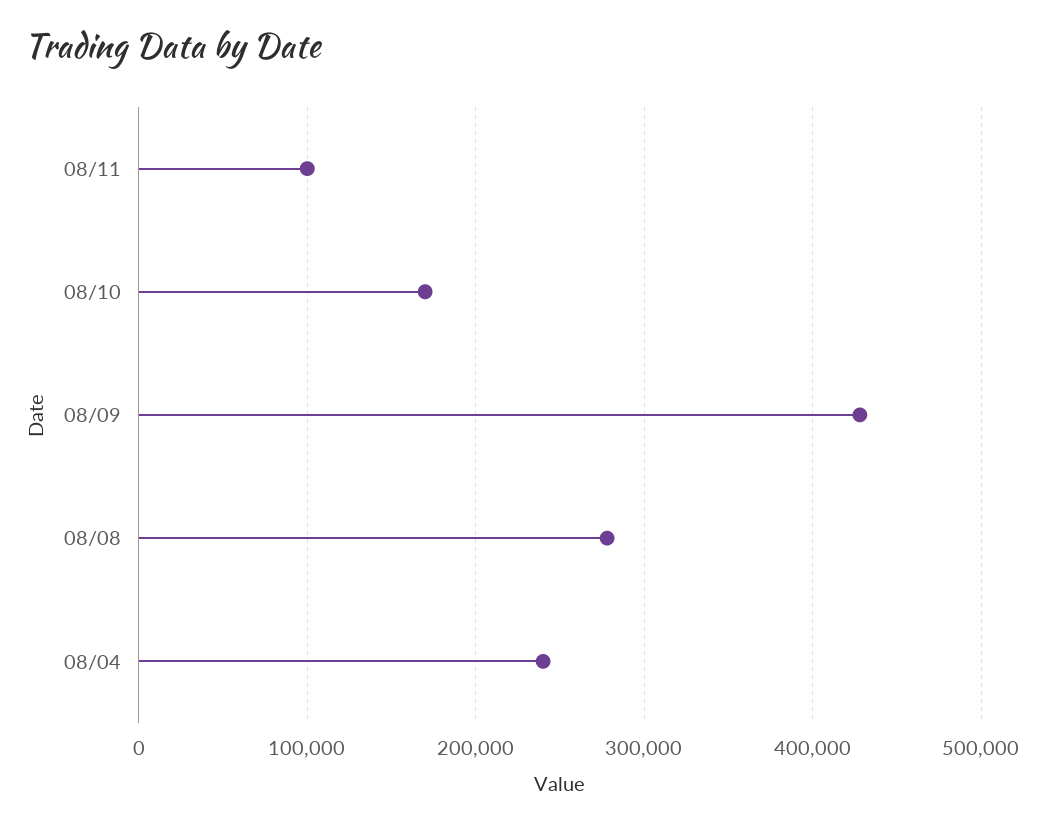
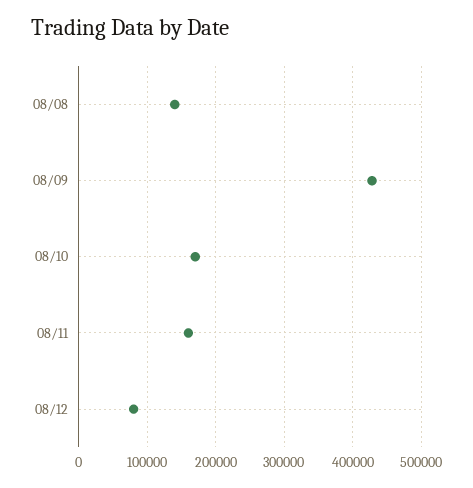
08/11: 100000 -> 160000
08/08: 280000 -> 140000
08/04: 240000 -> none
08/12: none -> 80000

